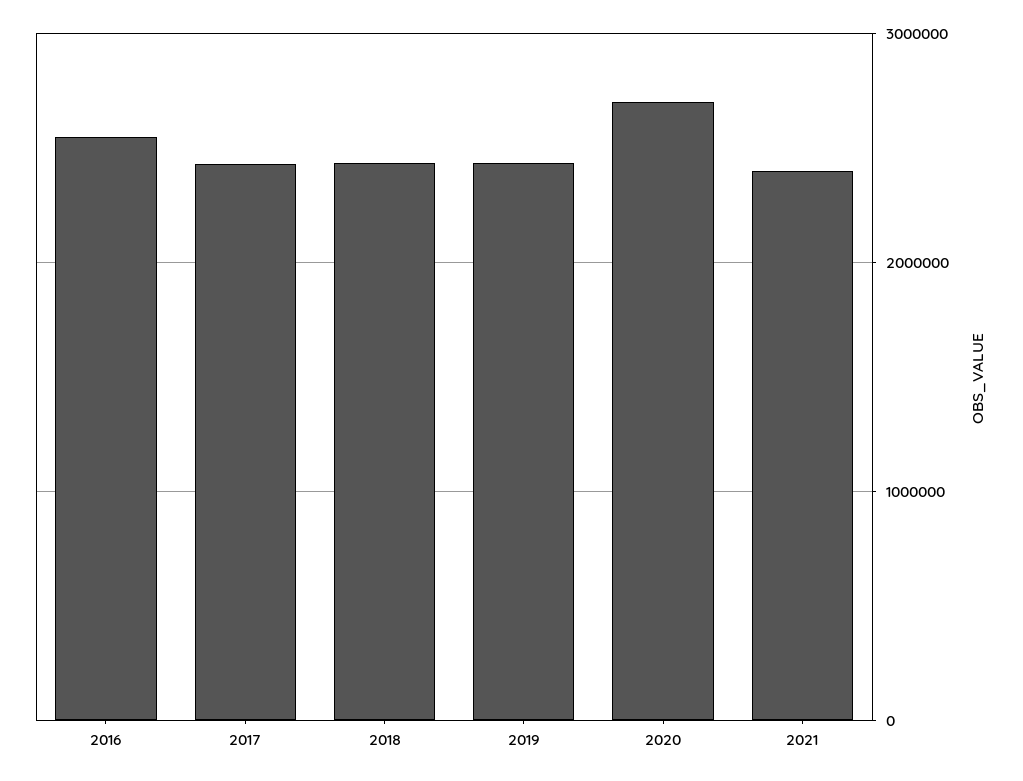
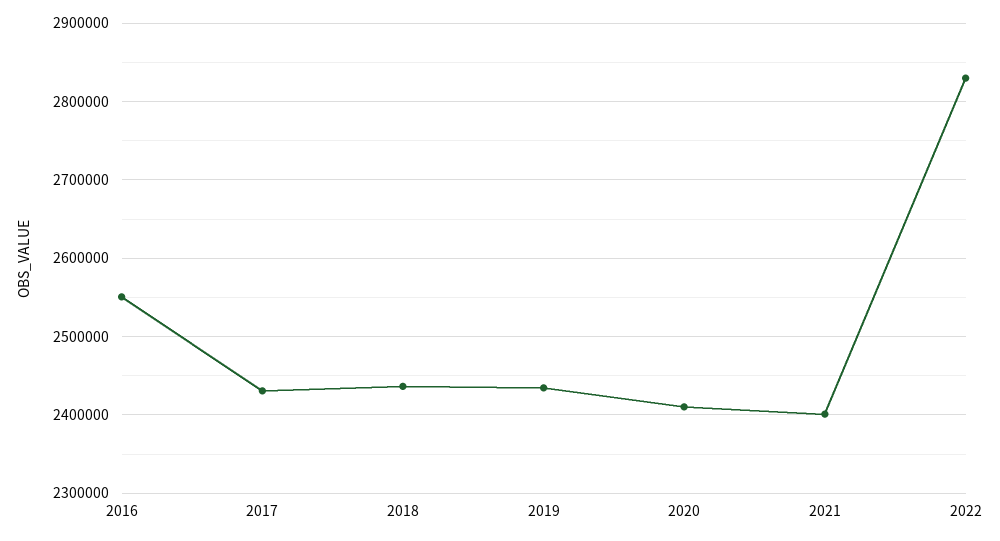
2020: 2700000 -> 2410000
2022: none -> 2830000

